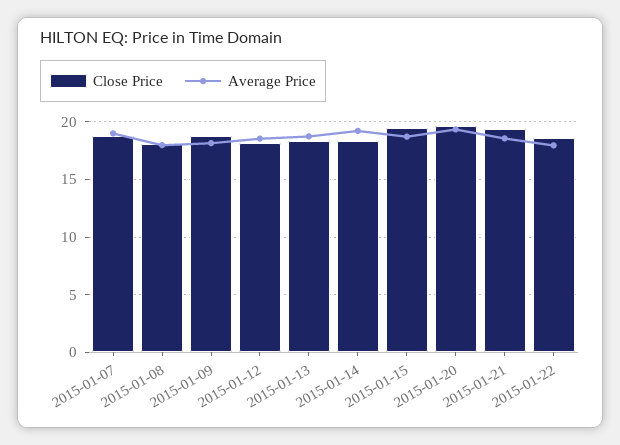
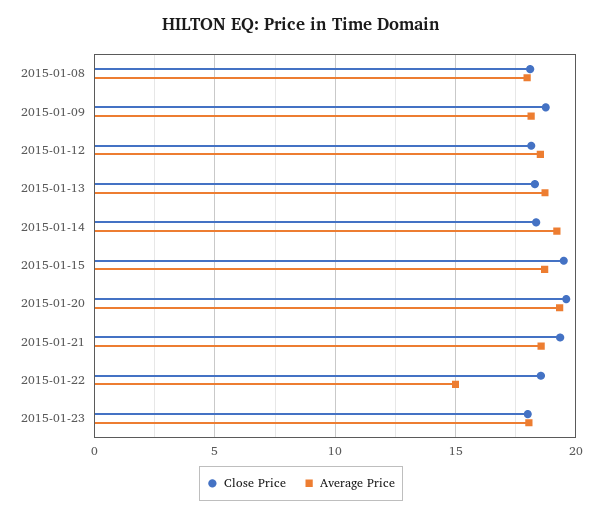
Close Price, 2015-01-07: 19 -> none
Average Price, 2015-01-07: 19 -> none
Average Price, 2015-01-22: 18 -> 15
Close Price, 2015-01-23: none -> 18
Average Price, 2015-01-23: none -> 18

